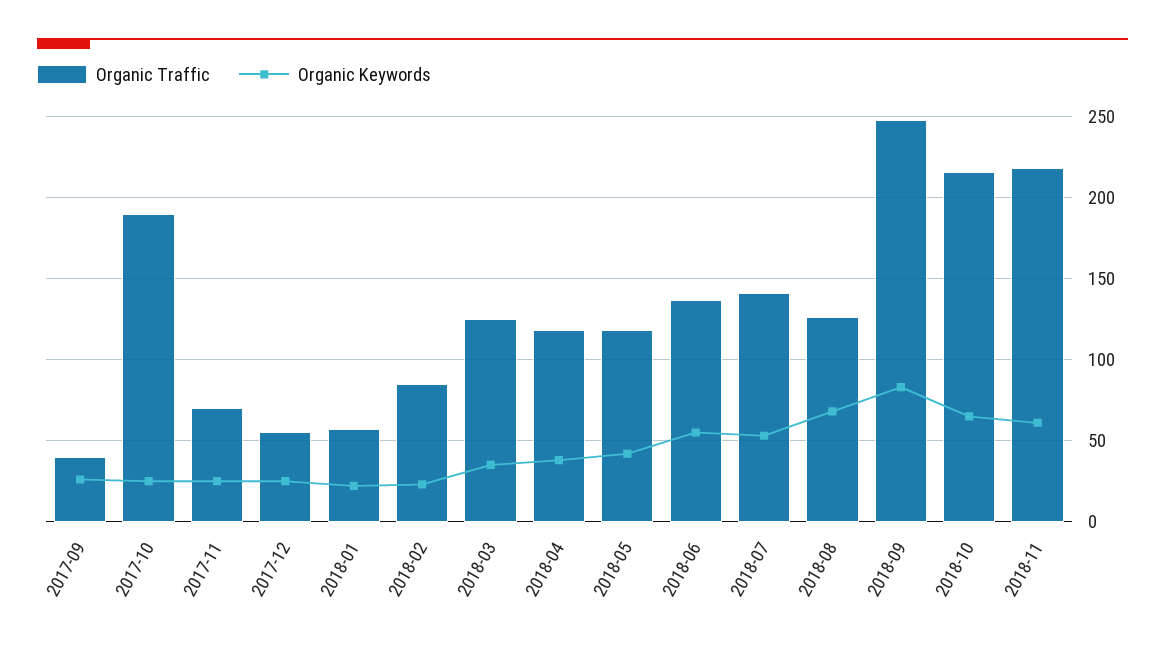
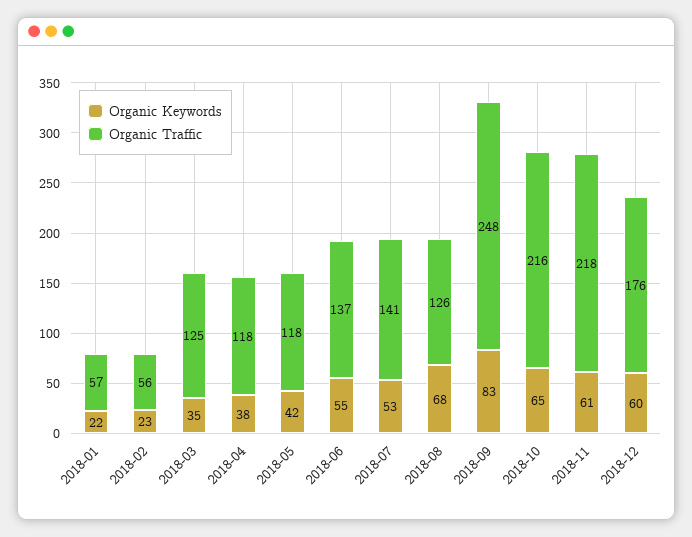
Organic Traffic, 2017-09: 40 -> none
Organic Keywords, 2017-09: 25 -> none
Organic Traffic, 2017-10: 190 -> none
Organic Keywords, 2017-10: 25 -> none
Organic Traffic, 2017-11: 70 -> none
Organic Keywords, 2017-11: 25 -> none
Organic Traffic, 2017-12: 55 -> none
Organic Keywords, 2017-12: 25 -> none
Organic Traffic, 2018-02: 85 -> 56
Organic Keywords, 2018-12: none -> 60
Organic Traffic, 2018-12: none -> 176

